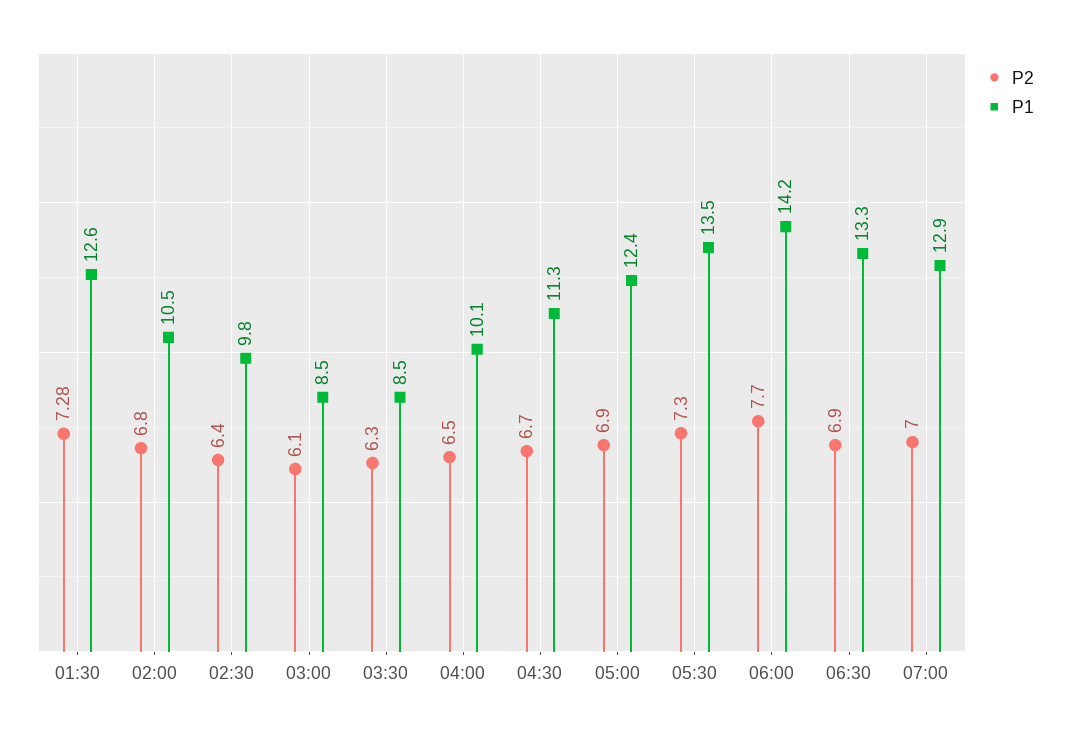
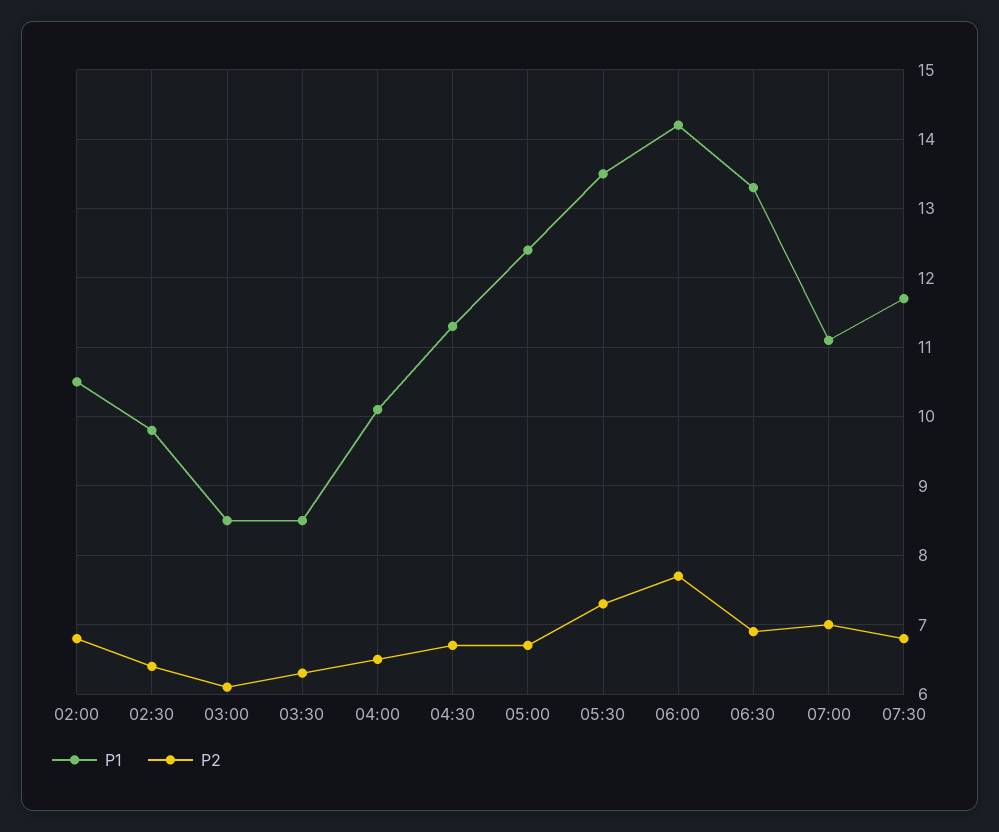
P2, 01:30: 7.28 -> none
P1, 01:30: 12.6 -> none
P2, 05:00: 6.9 -> 6.7
P1, 07:00: 12.9 -> 11.1
P1, 07:30: none -> 11.7
P2, 07:30: none -> 6.8

